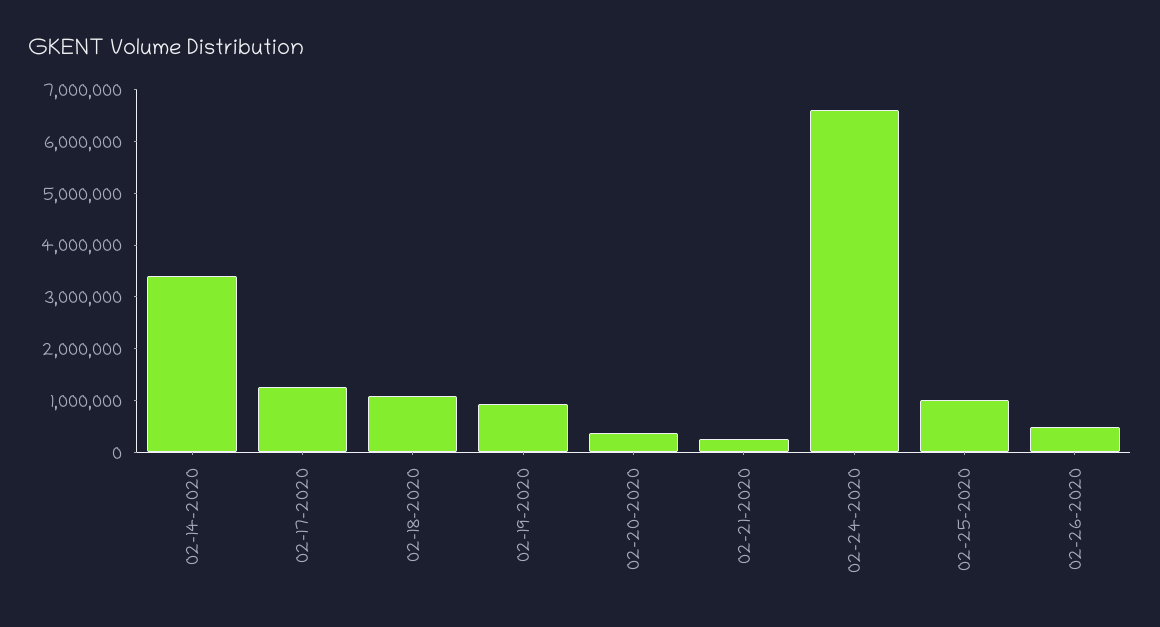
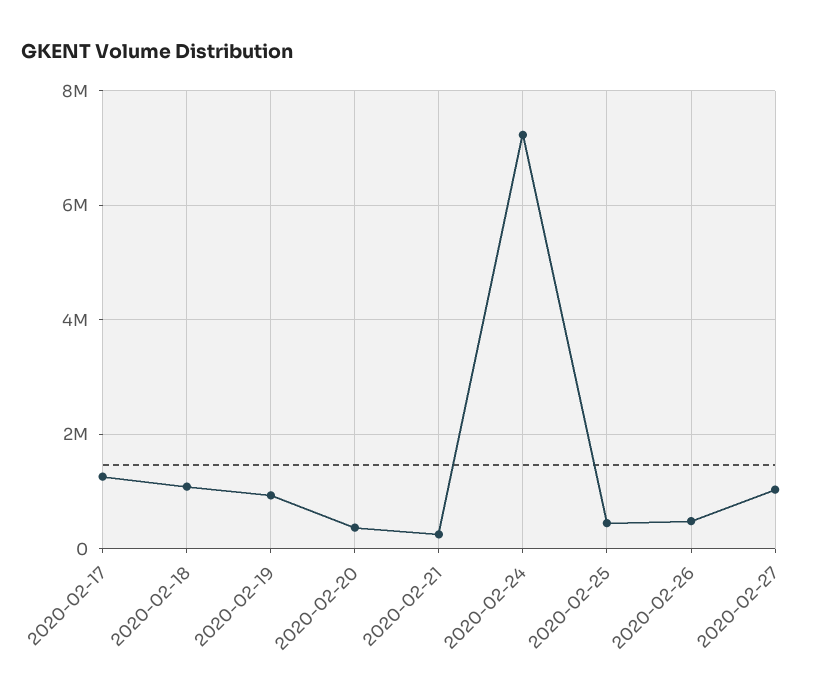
02-14-2020: 3400000 -> none
02-24-2020: 6600000 -> 7200000
02-25-2020: 1000000 -> 400000
2020-02-27: none -> 1000000

